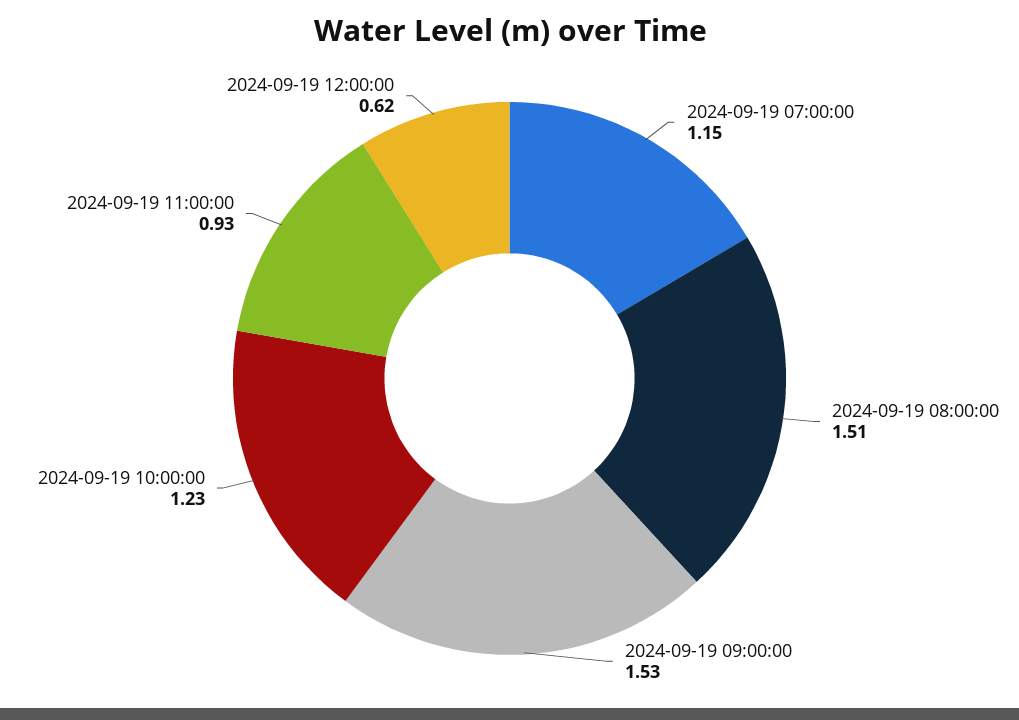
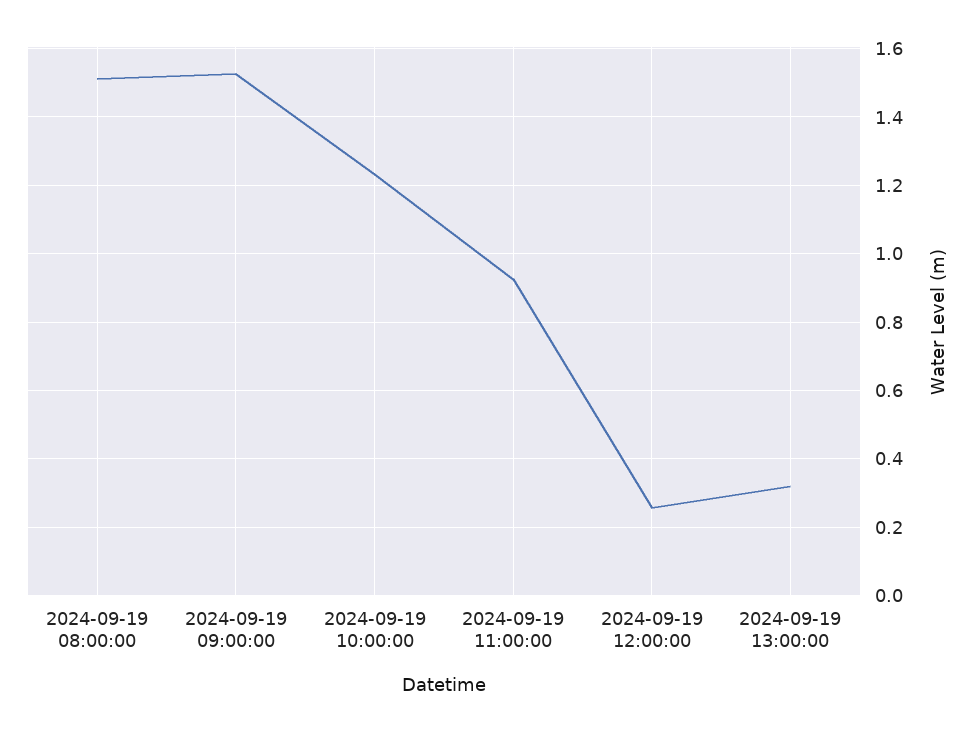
2024-09-19 07:00:00: 1.15 -> none
2024-09-19 12:00:00: 0.62 -> 0.26
2024-09-19 13:00:00: none -> 0.32

